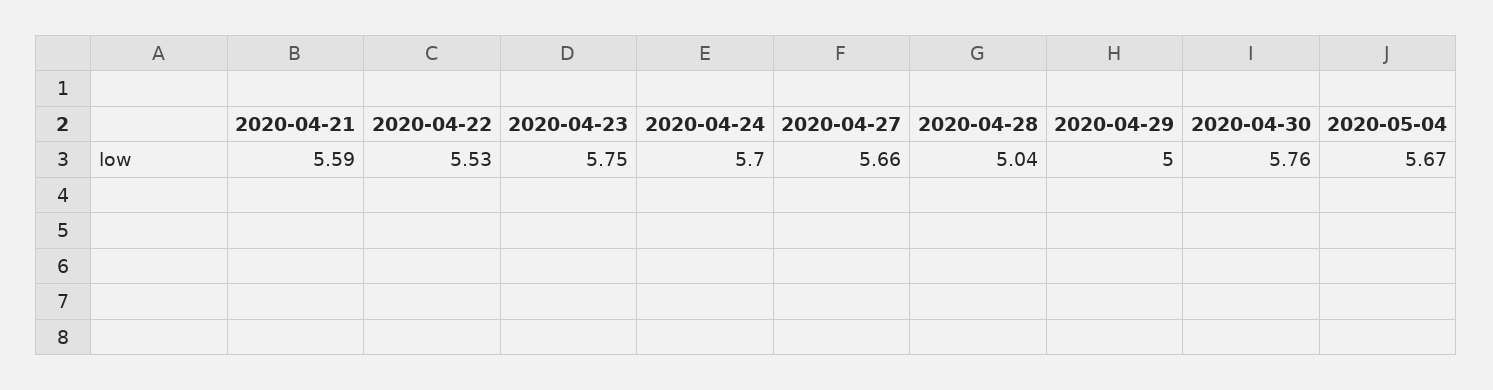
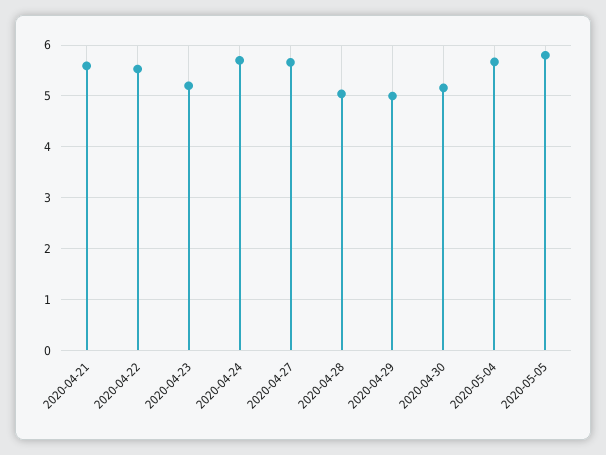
2020-04-23: 5.75 -> 5.2
2020-04-30: 5.76 -> 5.2
2020-05-05: none -> 5.8

